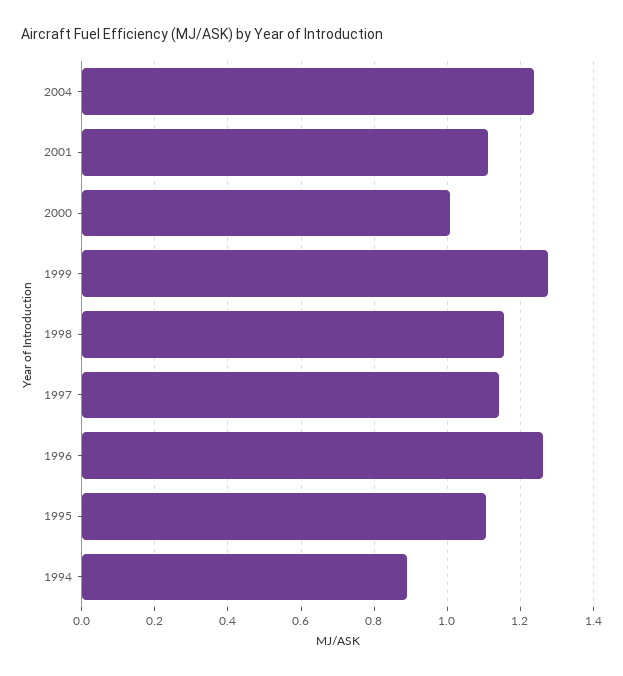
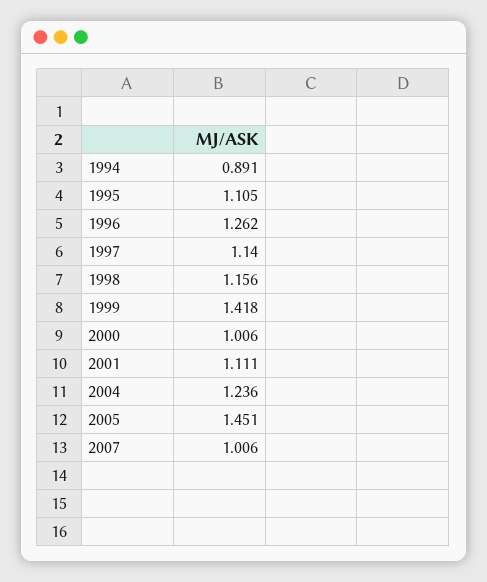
1999: 1.28 -> 1.418
2005: none -> 1.451
2007: none -> 1.006

